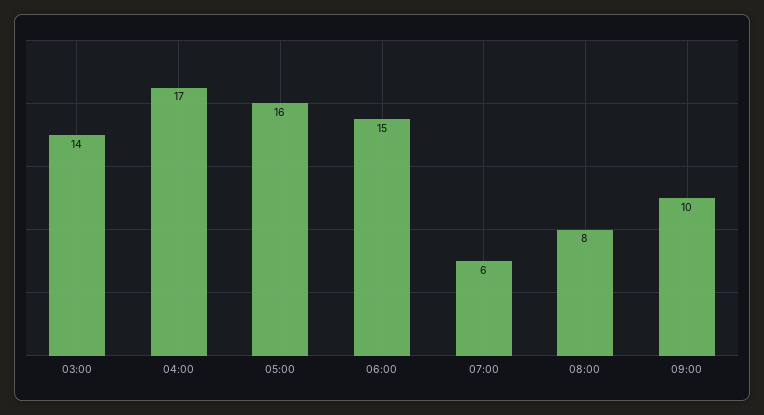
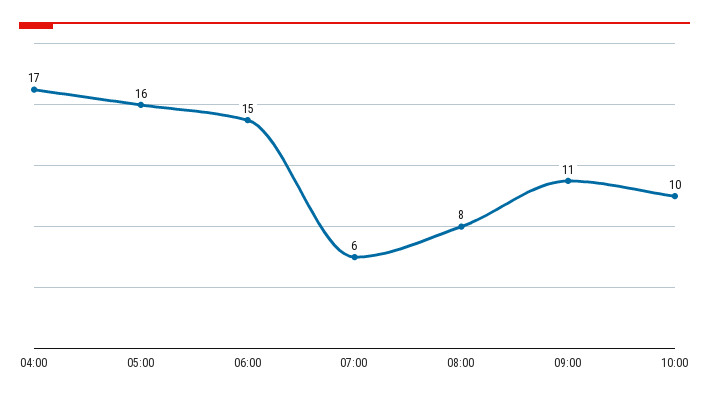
03:00: 14 -> none
09:00: 10 -> 11
10:00: none -> 10

